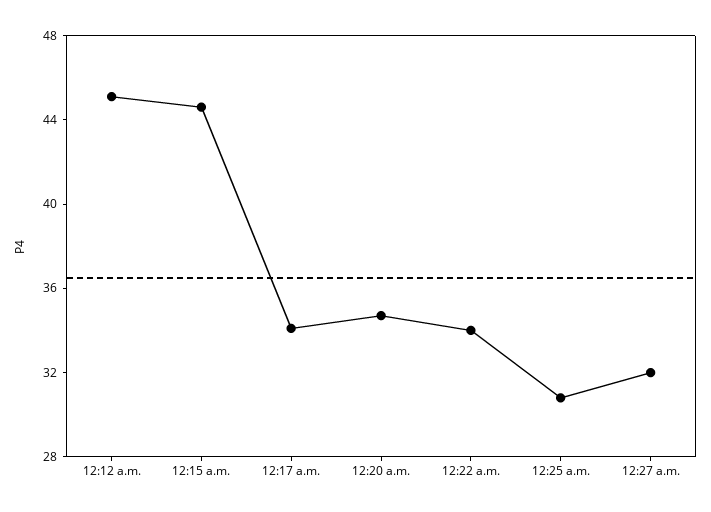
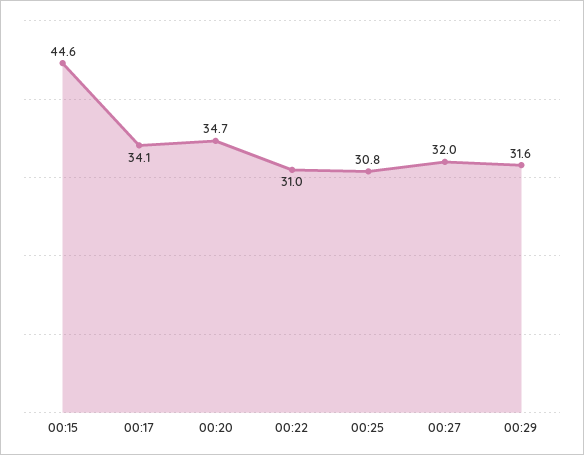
12:12 a.m.: 45 -> none
12:22 a.m.: 34 -> 31
00:29: none -> 31.6

